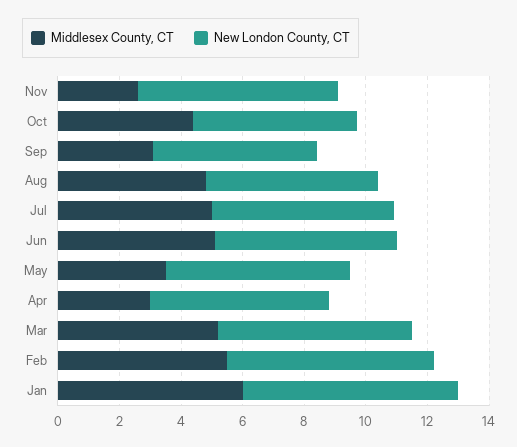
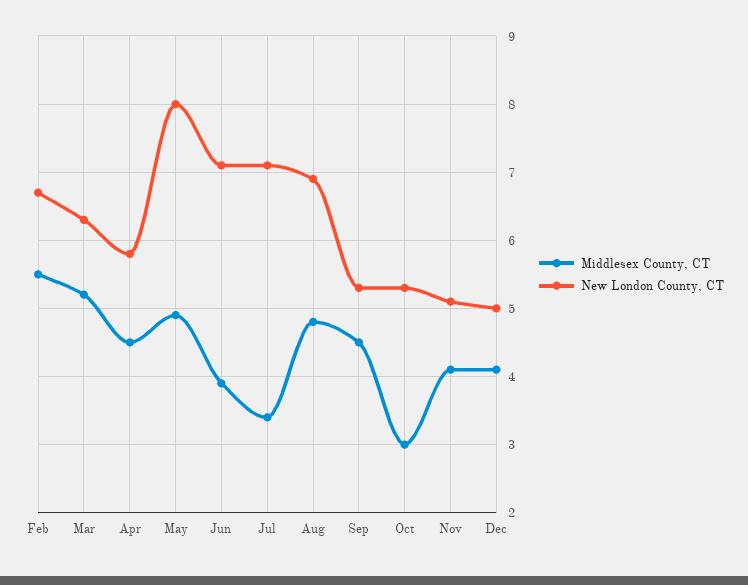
Middlesex County, CT, Nov: 2.5 -> 4.1
New London County, CT, Nov: 6.5 -> 5.1
Middlesex County, CT, Oct: 4.5 -> 3
Middlesex County, CT, Sep: 3 -> 4.5
New London County, CT, Aug: 5.5 -> 6.9
Middlesex County, CT, Jul: 5 -> 3.4
New London County, CT, Jul: 6 -> 7.1
Middlesex County, CT, Jun: 5 -> 3.9
New London County, CT, Jun: 6 -> 7.1
Middlesex County, CT, May: 3.5 -> 4.9
New London County, CT, May: 6 -> 8
Middlesex County, CT, Apr: 3 -> 4.5
Middlesex County, CT, Jan: 6 -> none
New London County, CT, Jan: 7 -> none
Middlesex County, CT, Dec: none -> 4.1
New London County, CT, Dec: none -> 5

